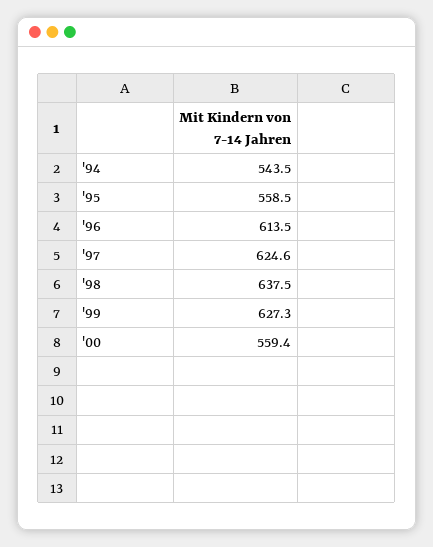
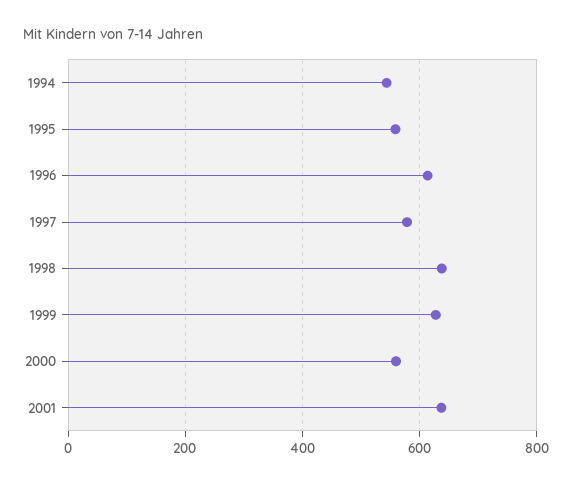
'97: 624.6 -> 580
2001: none -> 640

